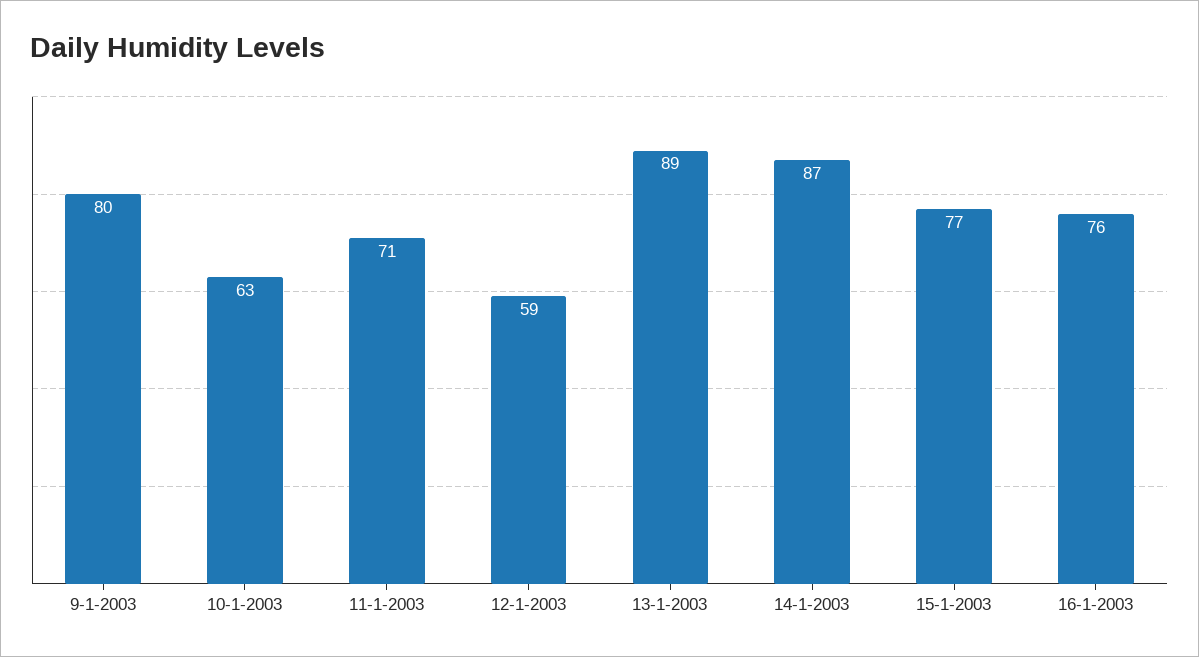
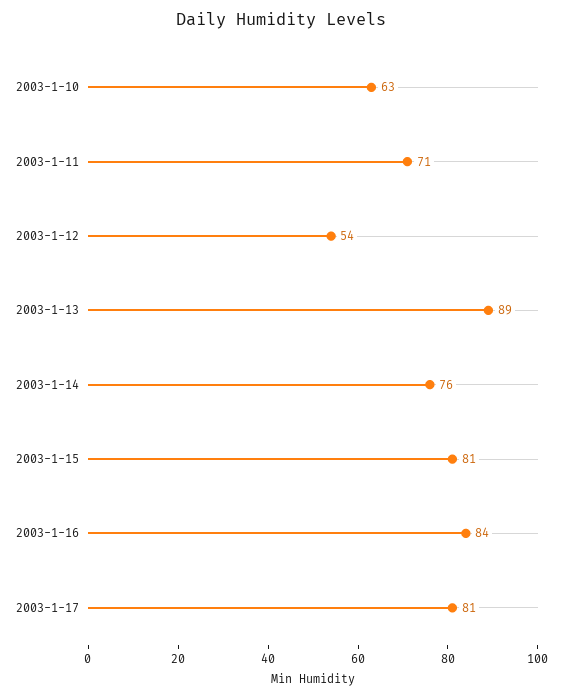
9-1-2003: 80 -> none
12-1-2003: 59 -> 54
14-1-2003: 87 -> 76
15-1-2003: 77 -> 81
16-1-2003: 76 -> 84
2003-1-17: none -> 81

